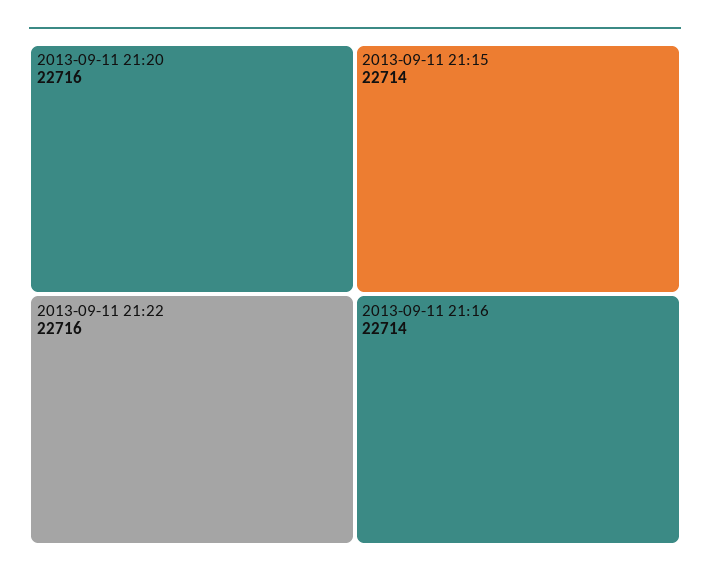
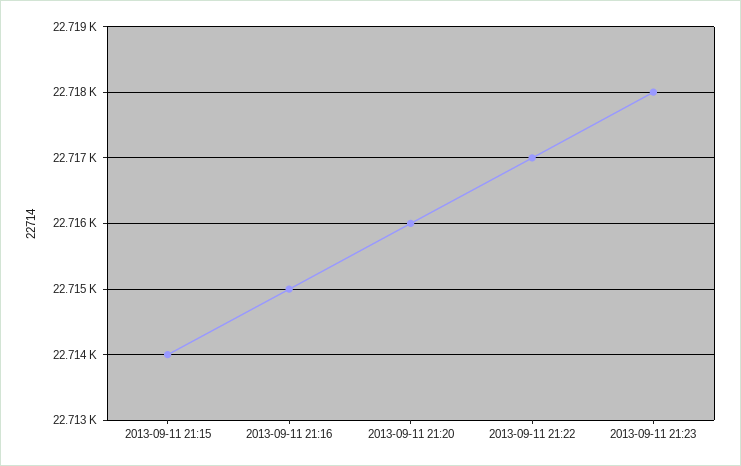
2013-09-11 21:22: 22716 -> 22717
2013-09-11 21:16: 22714 -> 22715
2013-09-11 21:23: none -> 22718

